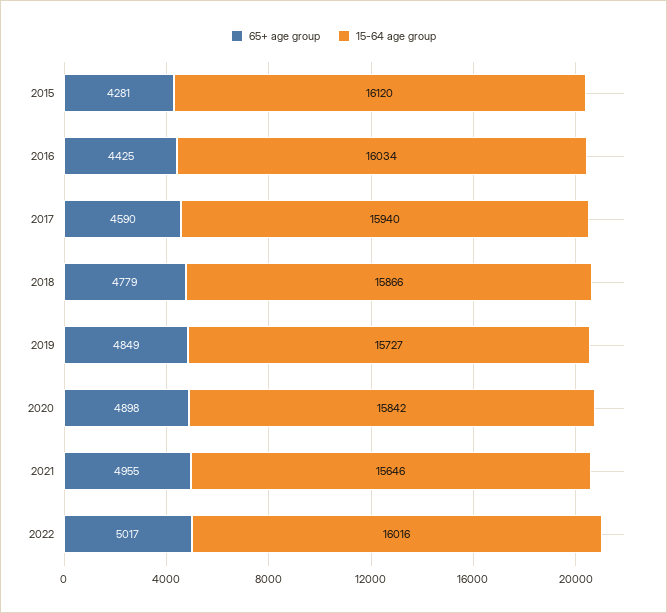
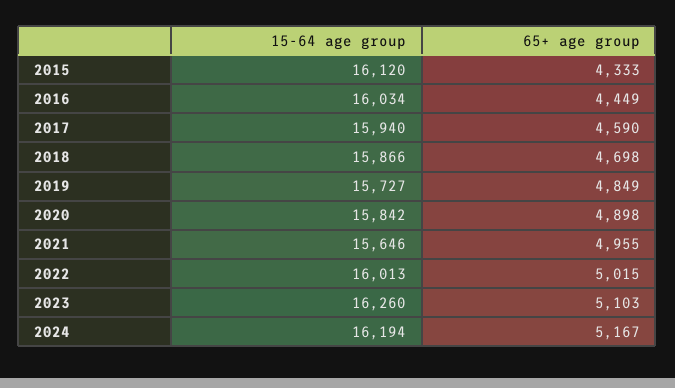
65+ age group, 2015: 4281 -> 4333
65+ age group, 2016: 4425 -> 4449
65+ age group, 2018: 4779 -> 4698
65+ age group, 2022: 5017 -> 5015
15-64 age group, 2022: 16016 -> 16013
15-64 age group, 2023: none -> 16260
65+ age group, 2023: none -> 5103
15-64 age group, 2024: none -> 16194
65+ age group, 2024: none -> 5167

